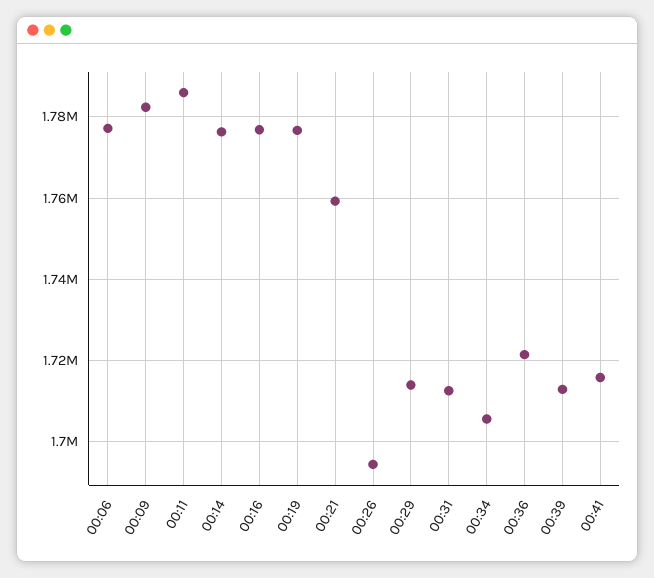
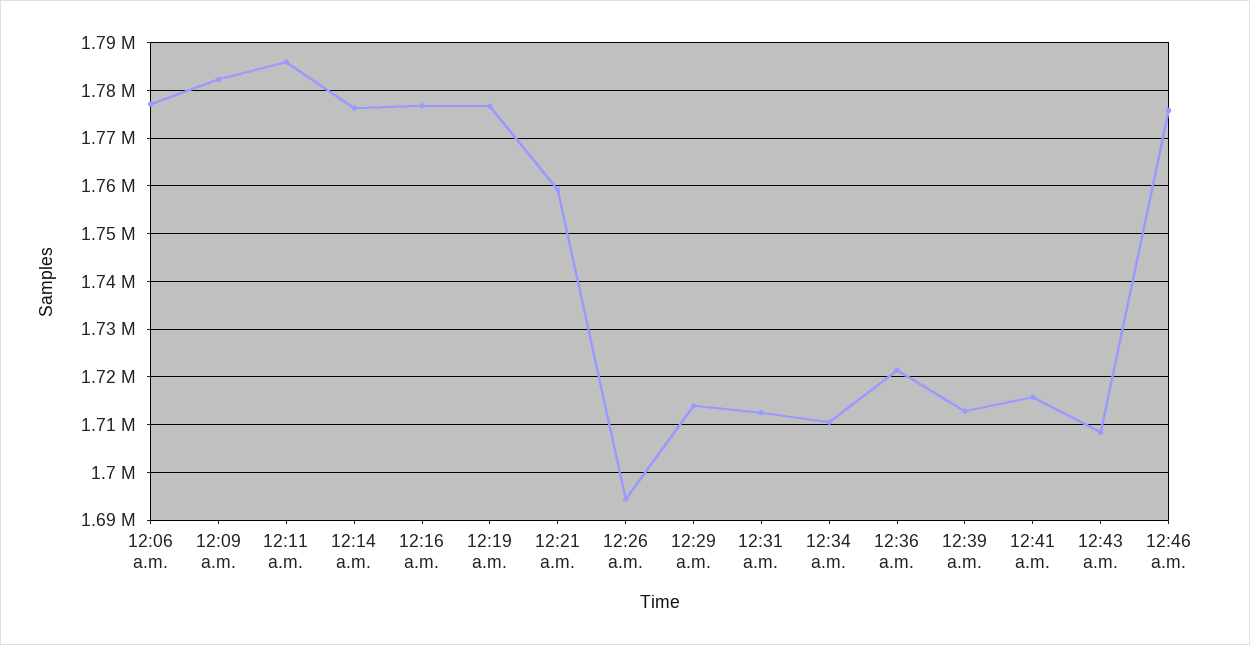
00:34: 1706000 -> 1710000
12:43 a.m.: none -> 1708000
12:46 a.m.: none -> 1776000

